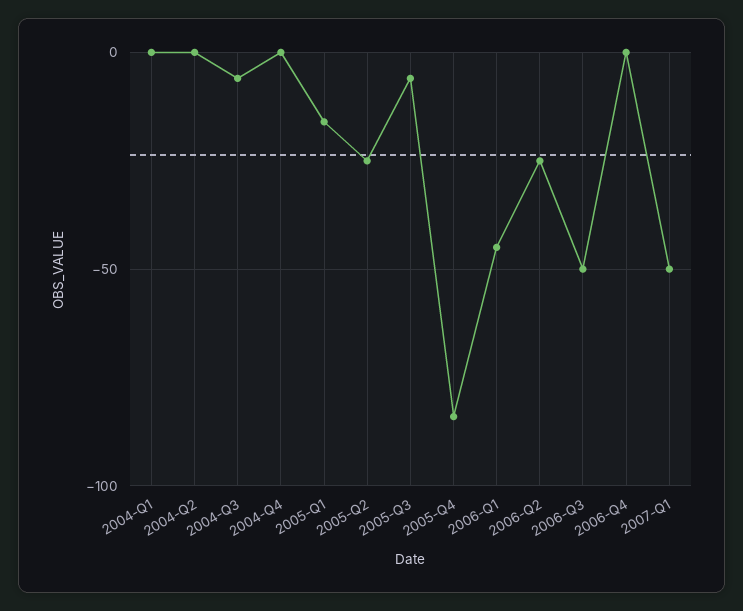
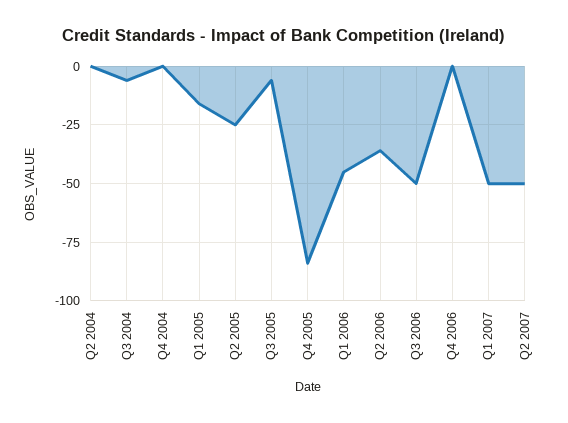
2004-Q1: 0 -> none
2006-Q2: -25 -> -35
Q2 2007: none -> -50

